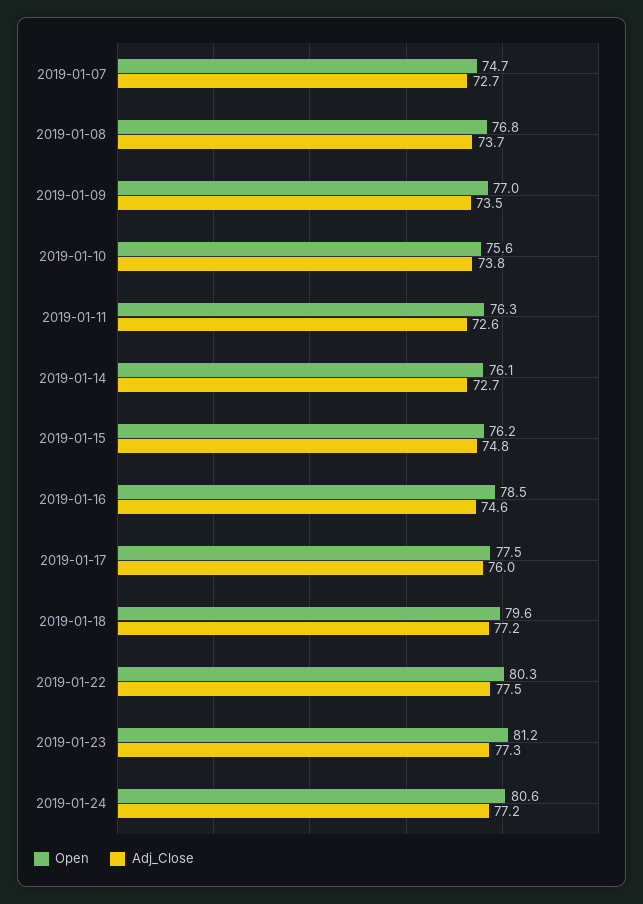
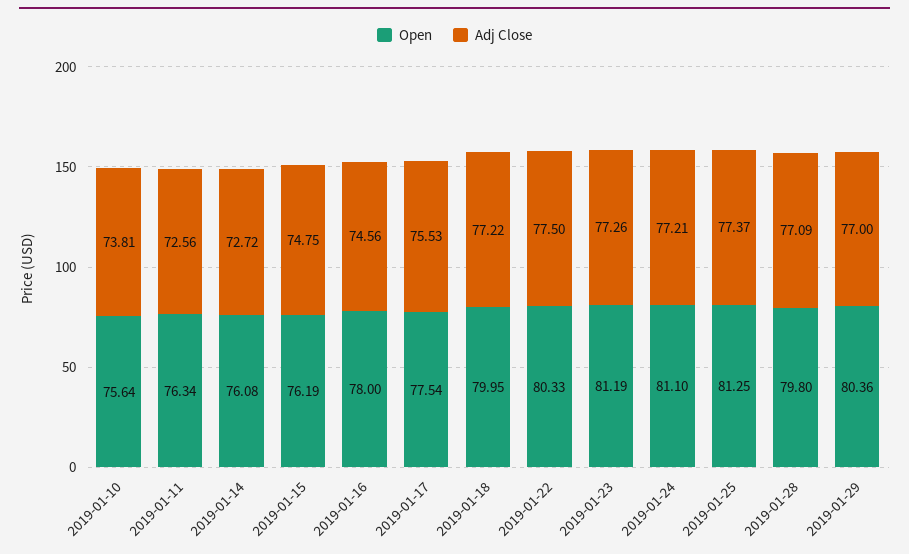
Open, 2019-01-07: 74.7 -> none
Adj_Close, 2019-01-07: 72.7 -> none
Open, 2019-01-08: 76.8 -> none
Adj_Close, 2019-01-08: 73.7 -> none
Open, 2019-01-09: 77 -> none
Adj_Close, 2019-01-09: 73.5 -> none
Open, 2019-01-16: 78.5 -> 78
Adj_Close, 2019-01-17: 76 -> 75.53
Open, 2019-01-18: 79.6 -> 79.95
Open, 2019-01-24: 80.6 -> 81.1
Open, 2019-01-25: none -> 81.25
Adj_Close, 2019-01-25: none -> 77.37
Open, 2019-01-28: none -> 79.8
Adj_Close, 2019-01-28: none -> 77.09
Open, 2019-01-29: none -> 80.36
Adj_Close, 2019-01-29: none -> 77

